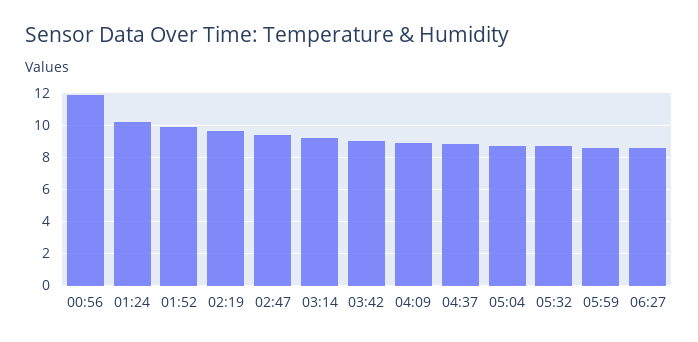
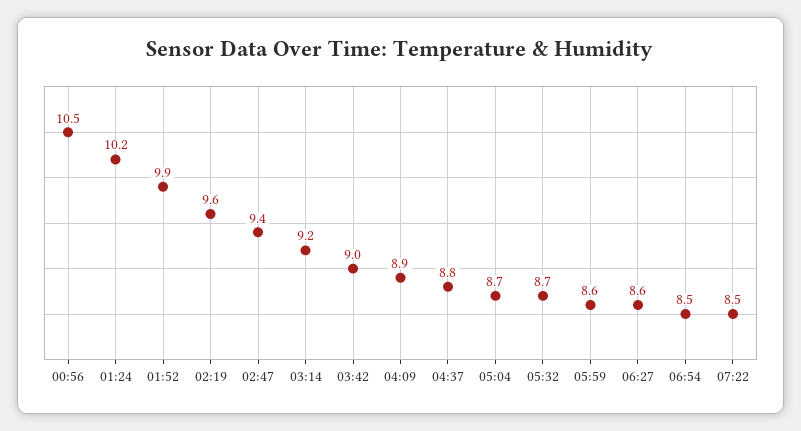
00:56: 12 -> 10.5
06:54: none -> 8.5
07:22: none -> 8.5

